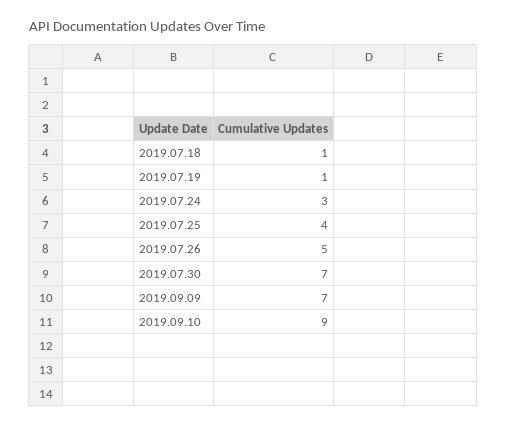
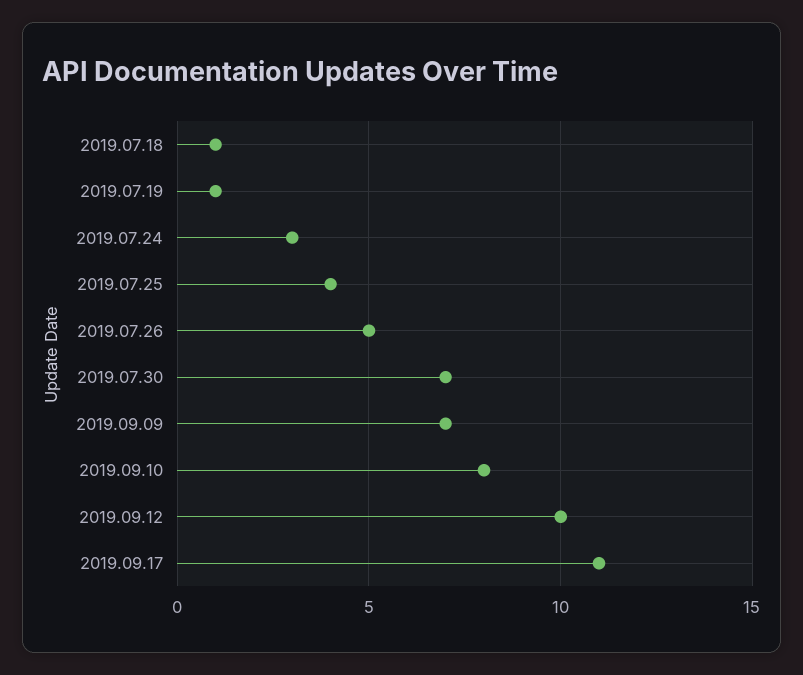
2019.09.10: 9 -> 8
2019.09.12: none -> 10
2019.09.17: none -> 11

